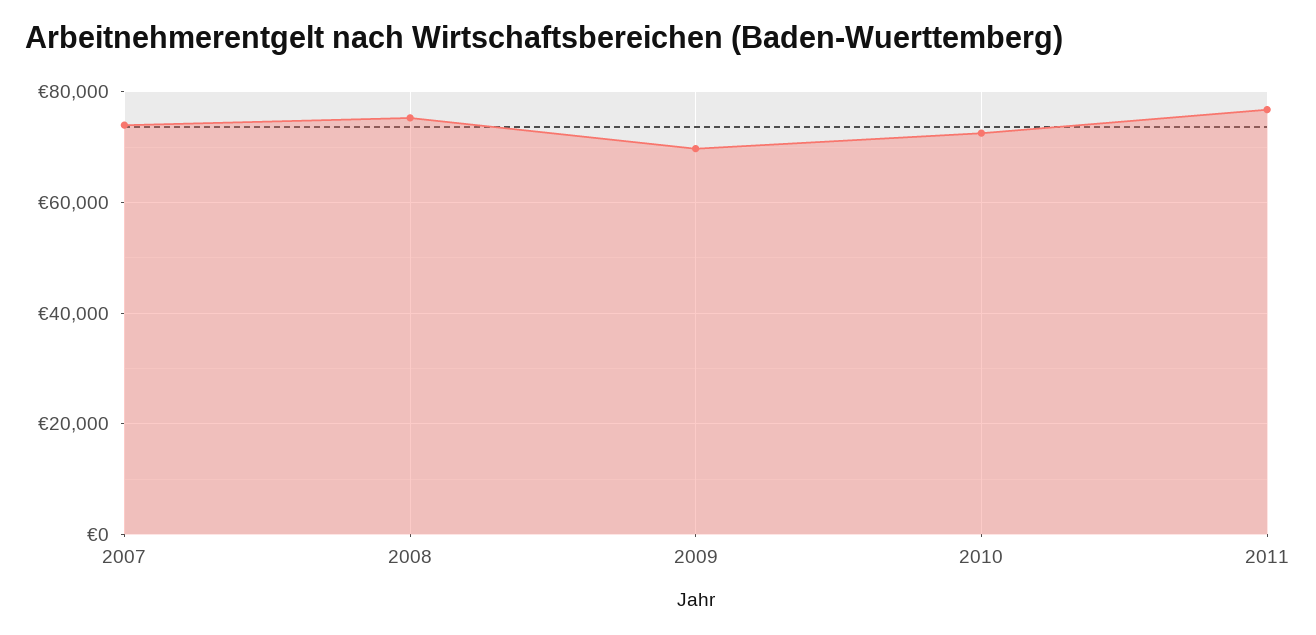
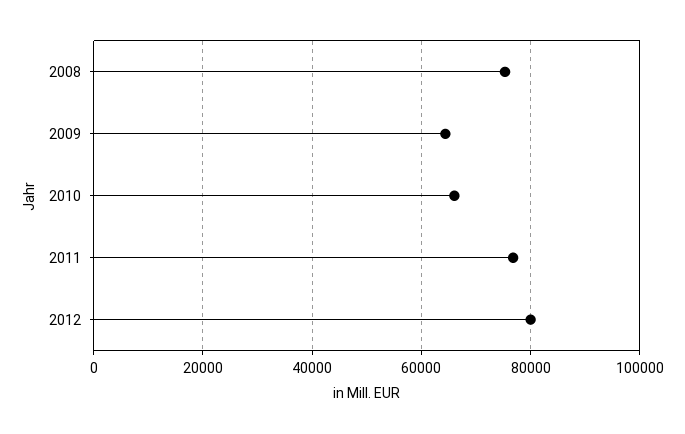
2007: 74000 -> none
2009: 70000 -> 64000
2010: 72000 -> 66000
2012: none -> 80000

